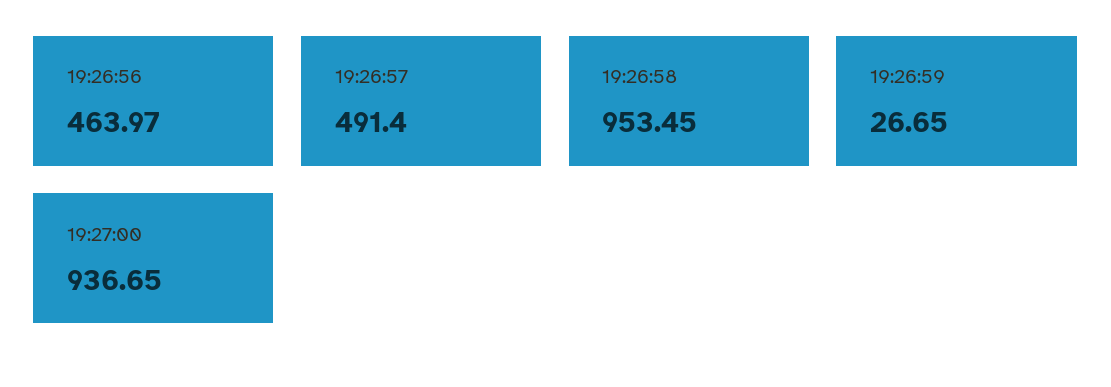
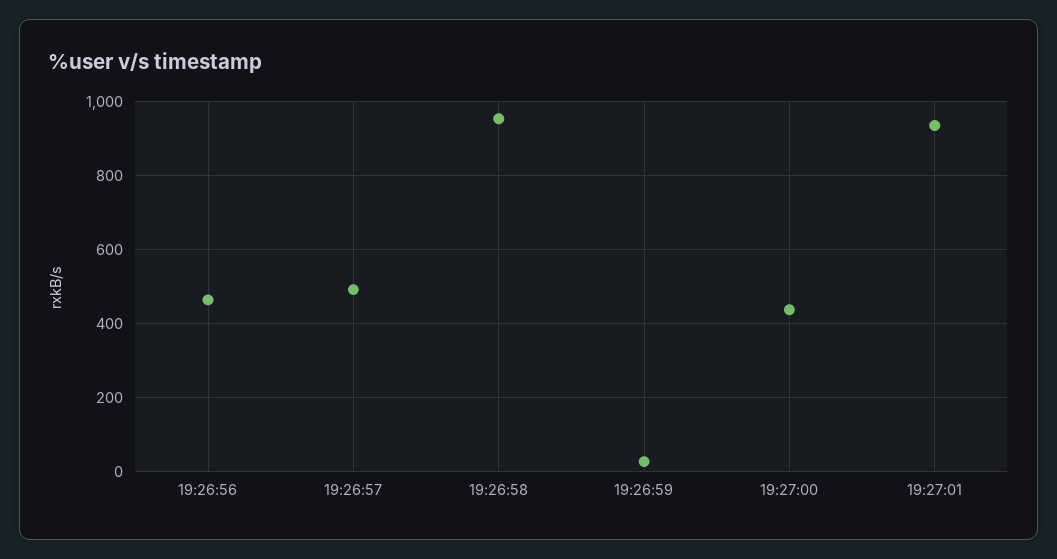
19:27:00: 936.65 -> 440
19:27:01: none -> 940

